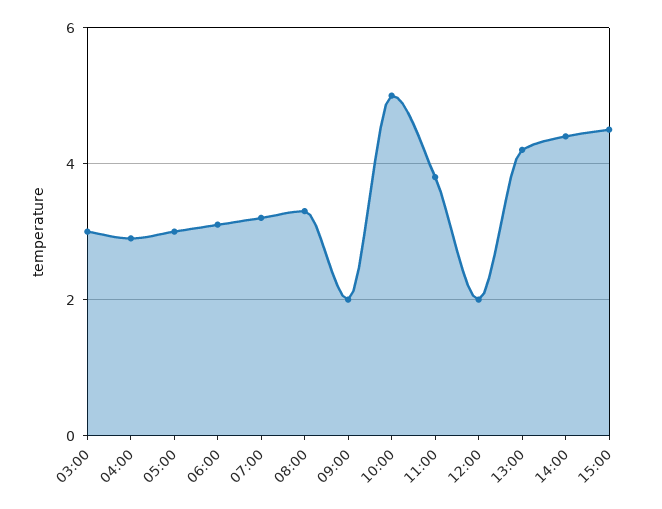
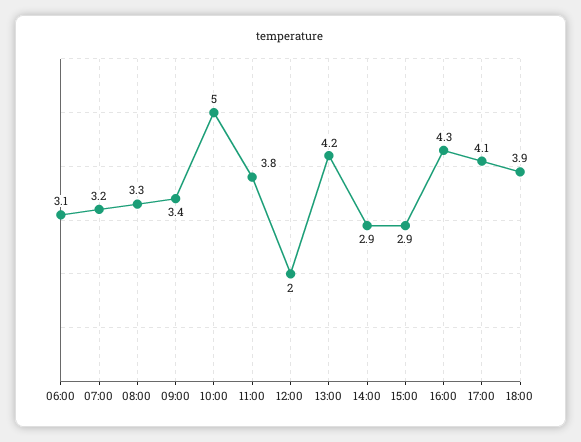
03:00: 3 -> none
04:00: 3 -> none
05:00: 3 -> none
09:00: 2 -> 3.4
14:00: 4.5 -> 2.9
15:00: 4.5 -> 2.9
16:00: none -> 4.3
17:00: none -> 4.1
18:00: none -> 3.9

